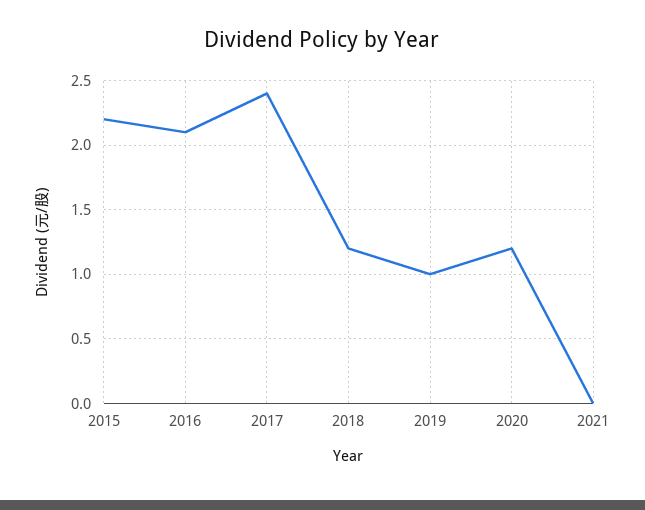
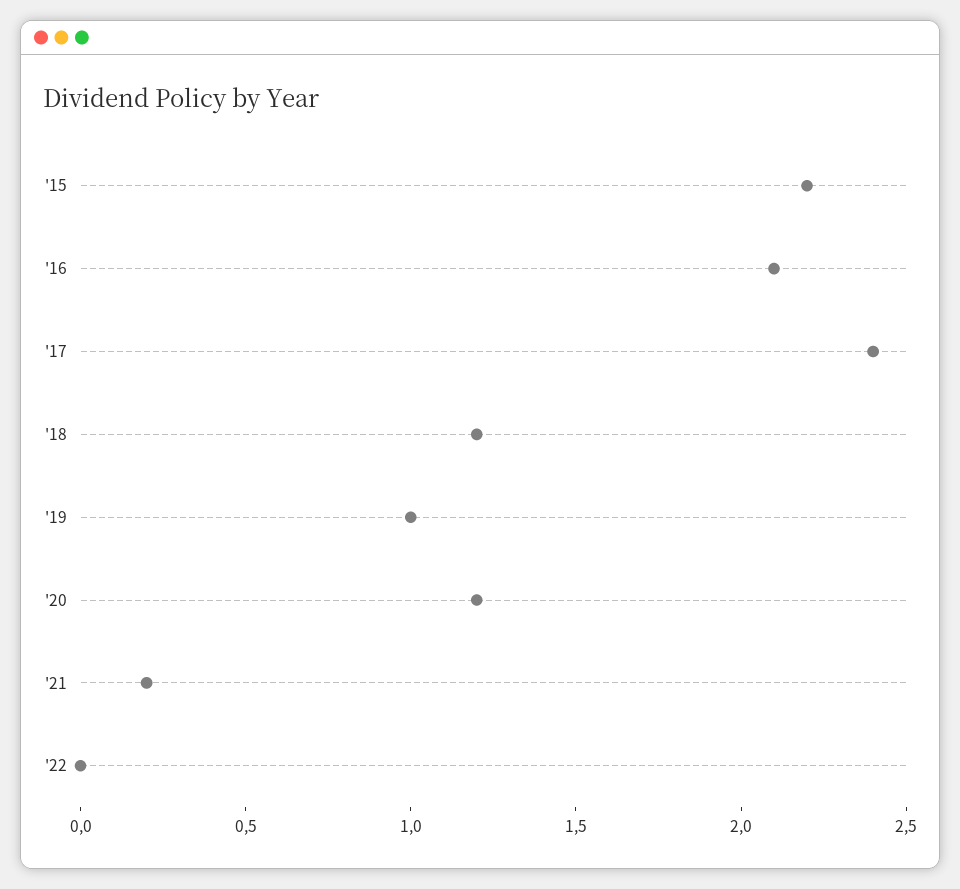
2021: 0 -> 0.2
'22: none -> 0

